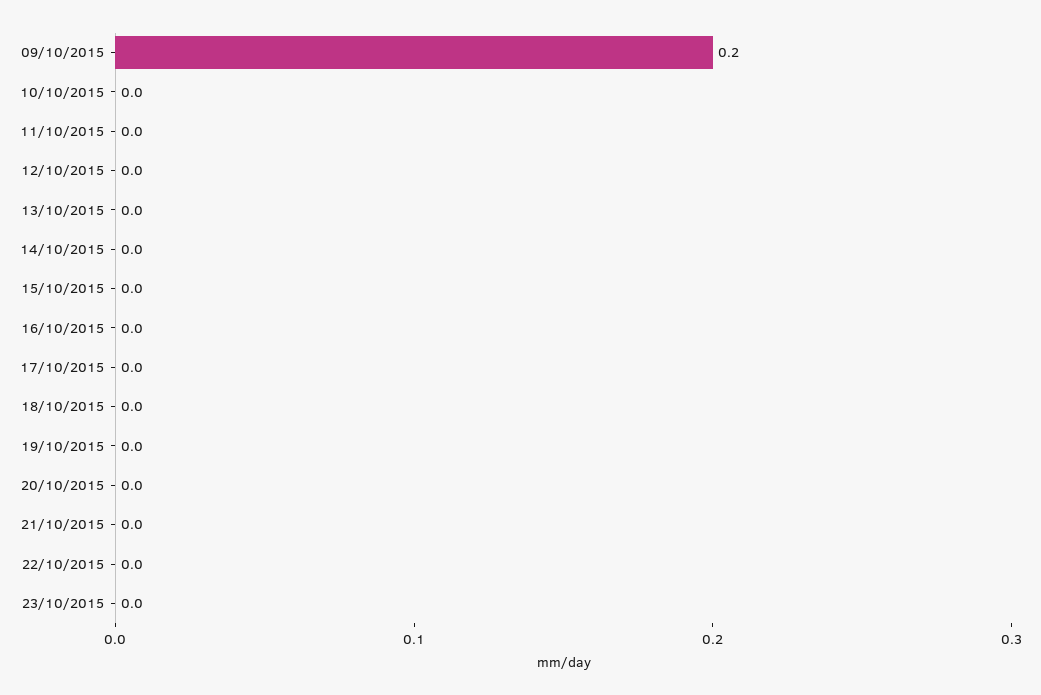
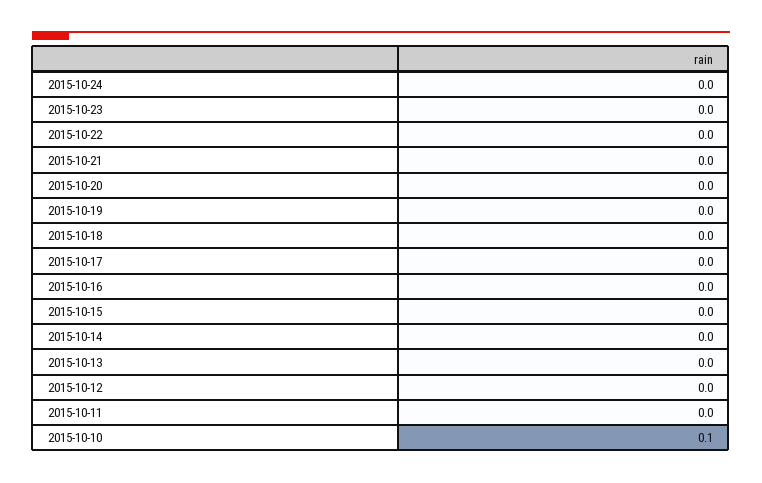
09/10/2015: 0.2 -> none
10/10/2015: 0 -> 0.1
2015-10-24: none -> 0

